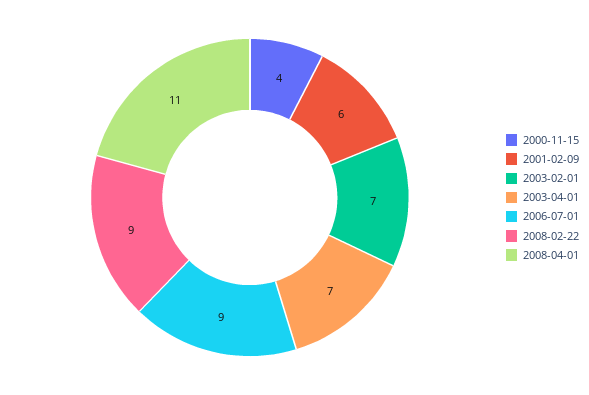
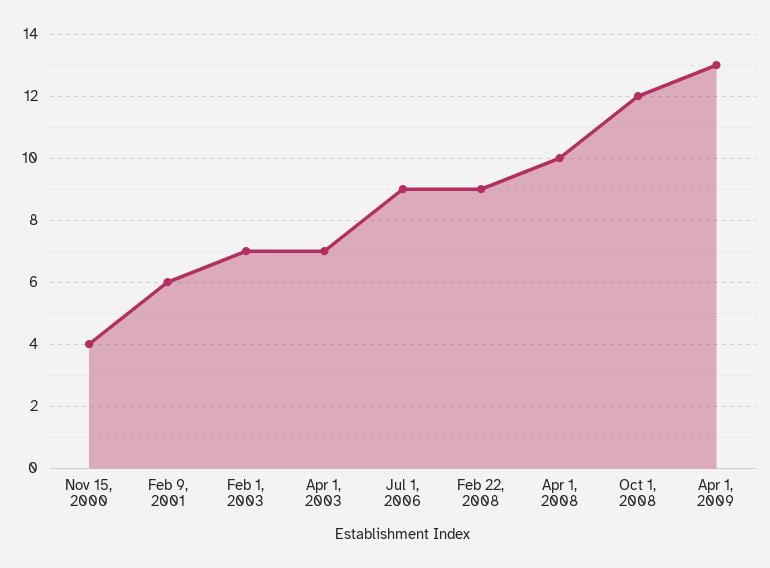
2008-04-01: 11 -> 10
Oct 1, 2008: none -> 12
Apr 1, 2009: none -> 13

